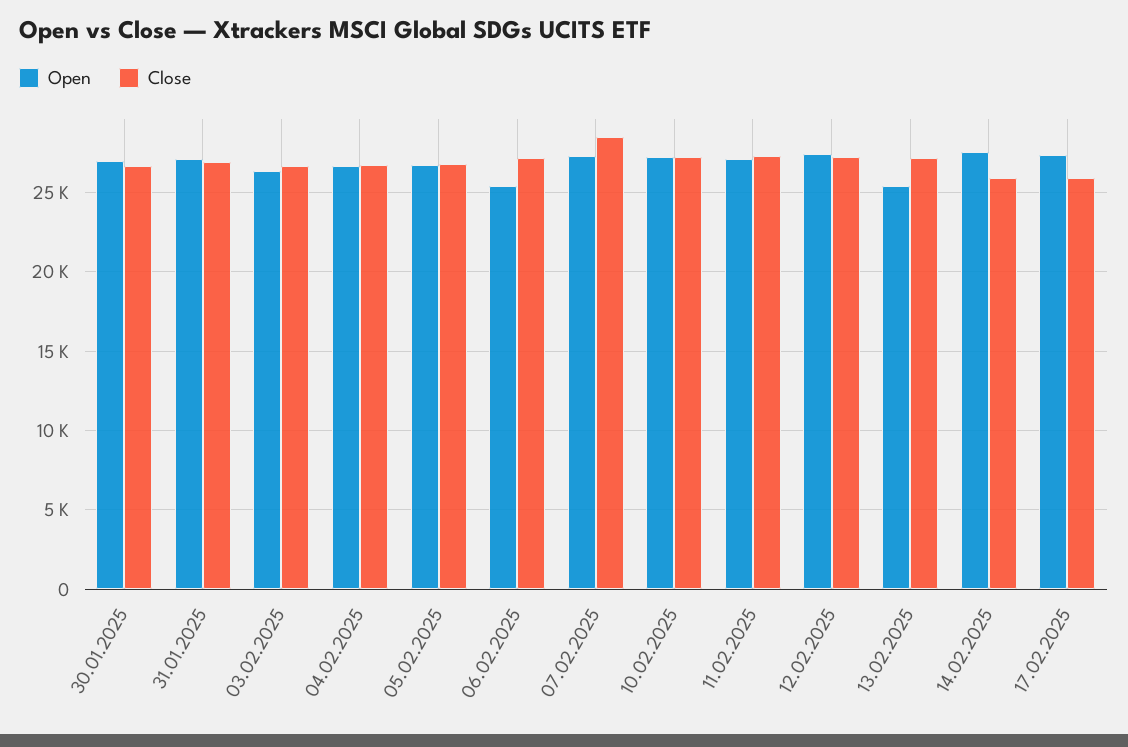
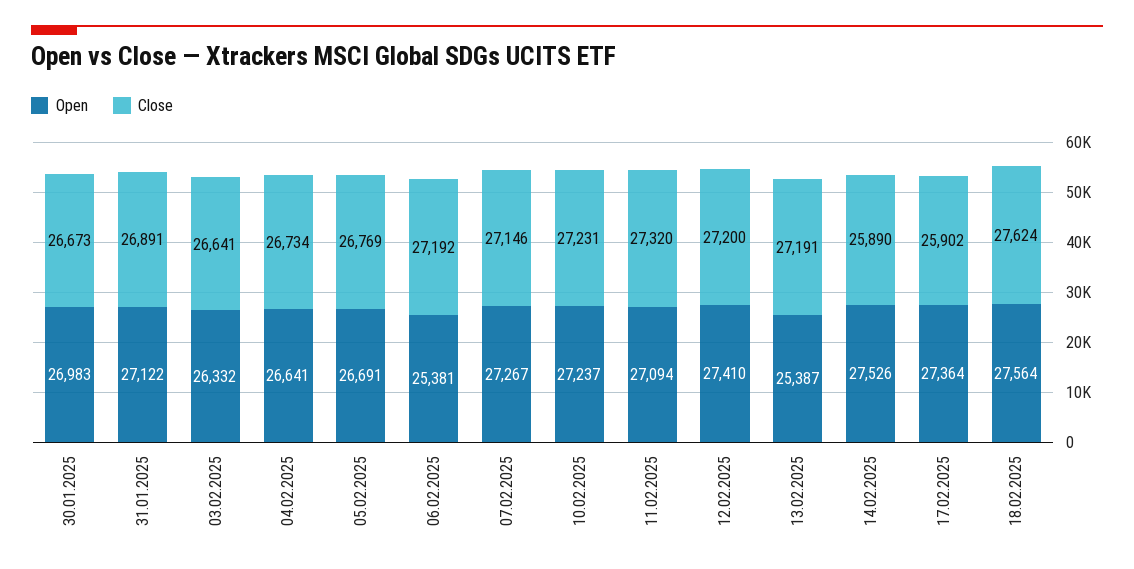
Close, 07.02.2025: 28500 -> 27146
Open, 18.02.2025: none -> 27564
Close, 18.02.2025: none -> 27624

